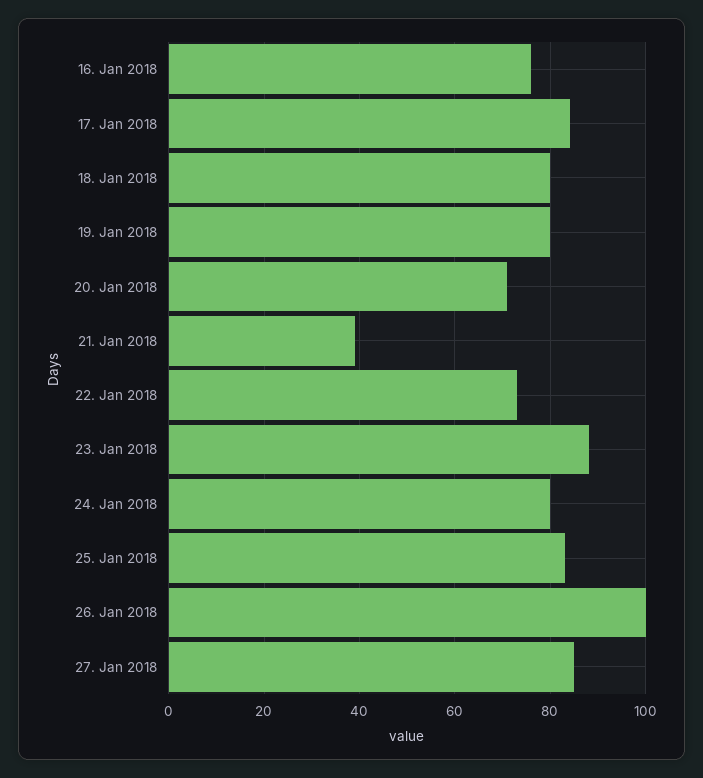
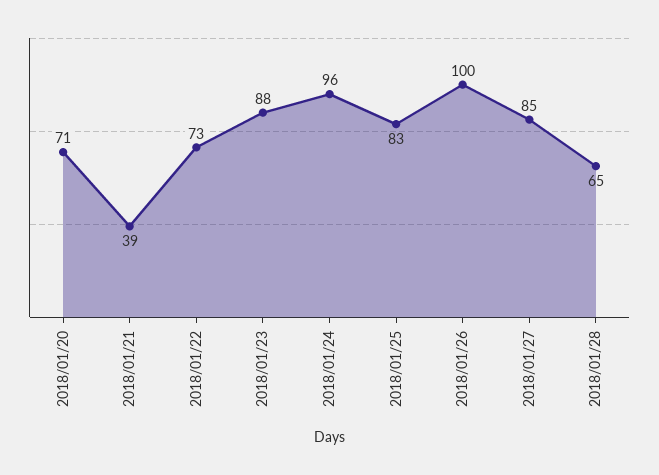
16. Jan 2018: 75 -> none
17. Jan 2018: 85 -> none
18. Jan 2018: 80 -> none
19. Jan 2018: 80 -> none
24. Jan 2018: 80 -> 96
2018/01/28: none -> 65

